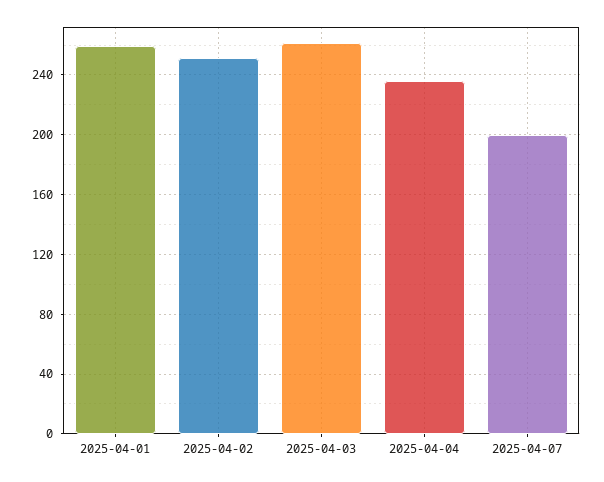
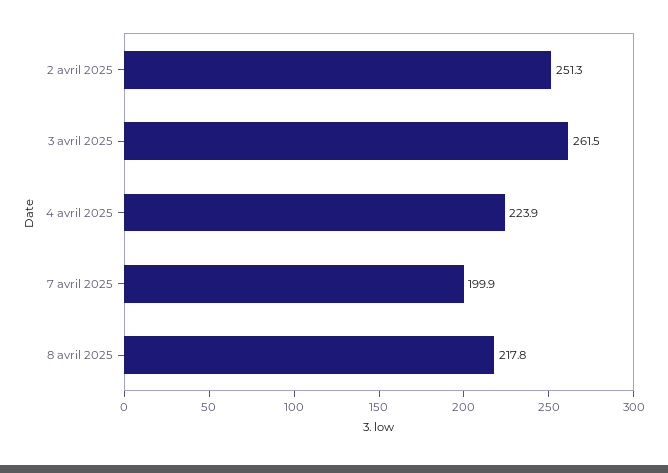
2025-04-01: 260 -> none
2025-04-04: 235 -> 223.9
8 avril 2025: none -> 217.8

